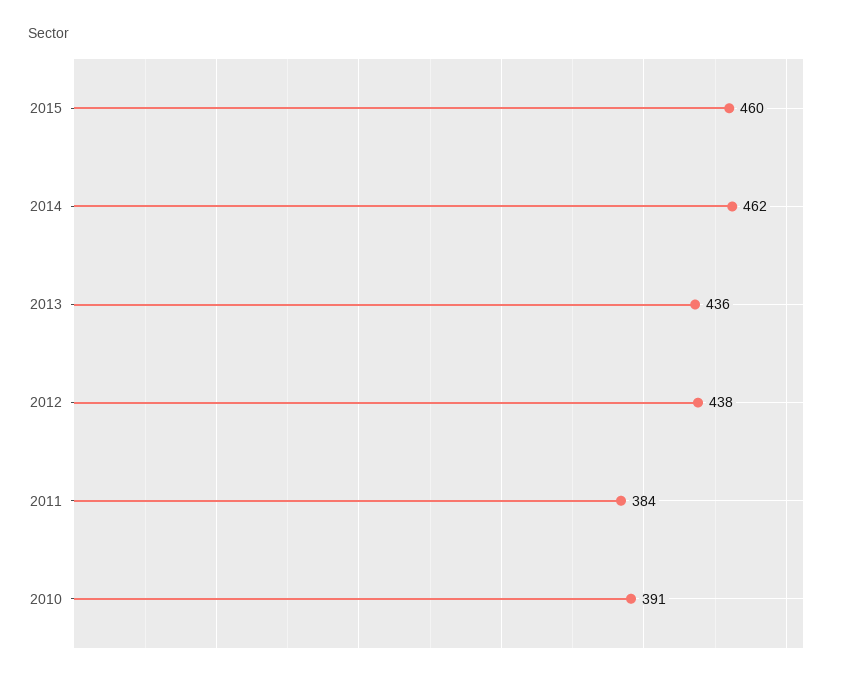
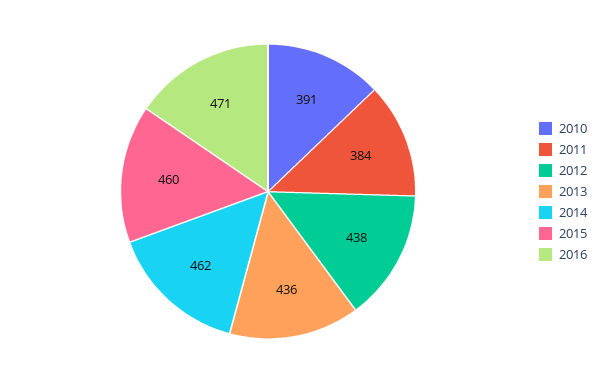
2016: none -> 471

